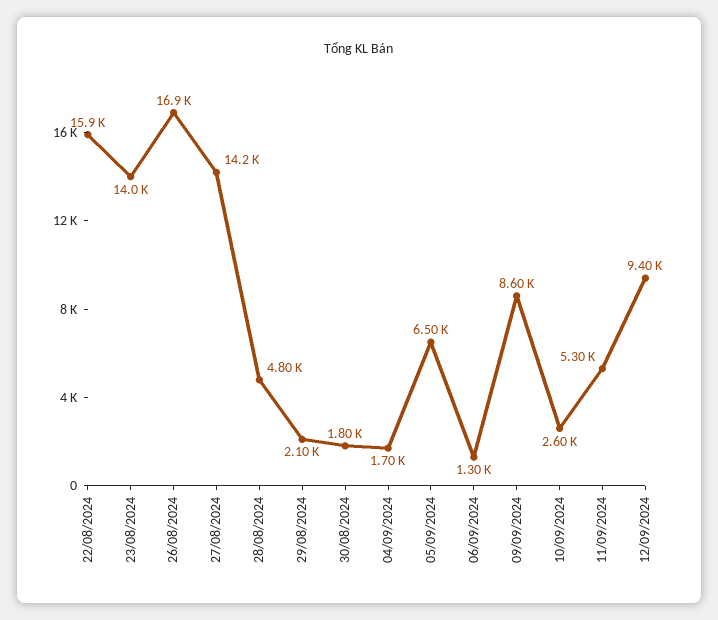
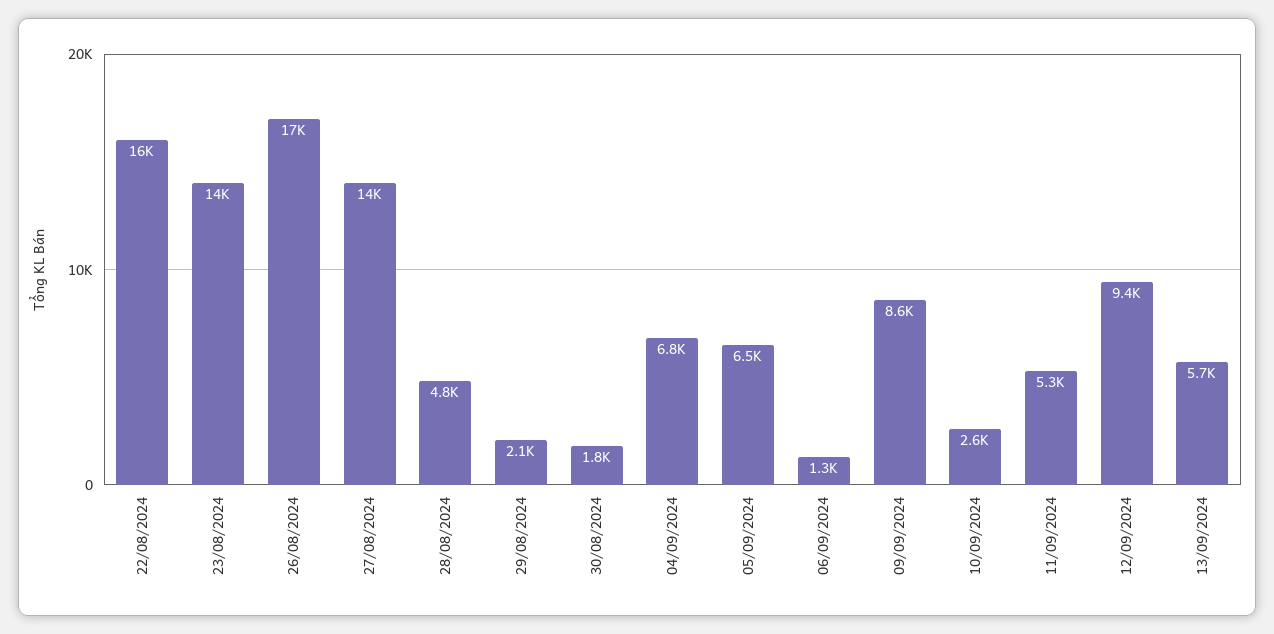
04/09/2024: 1700 -> 6800
13/09/2024: none -> 5700

